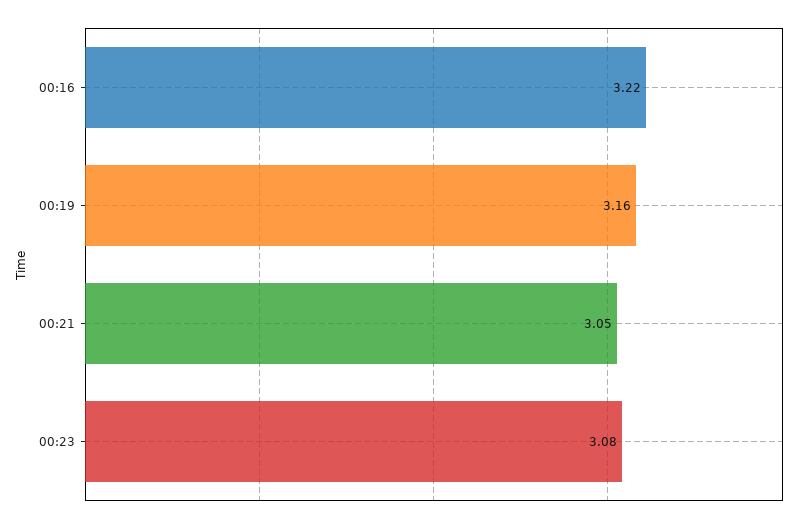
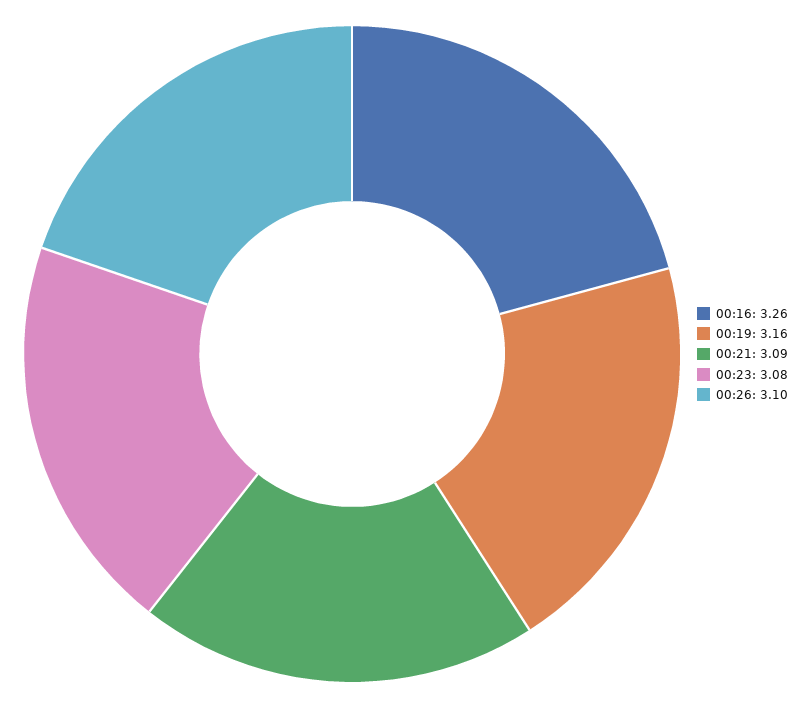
00:16: 3.22 -> 3.26
00:21: 3.05 -> 3.09
00:26: none -> 3.1

